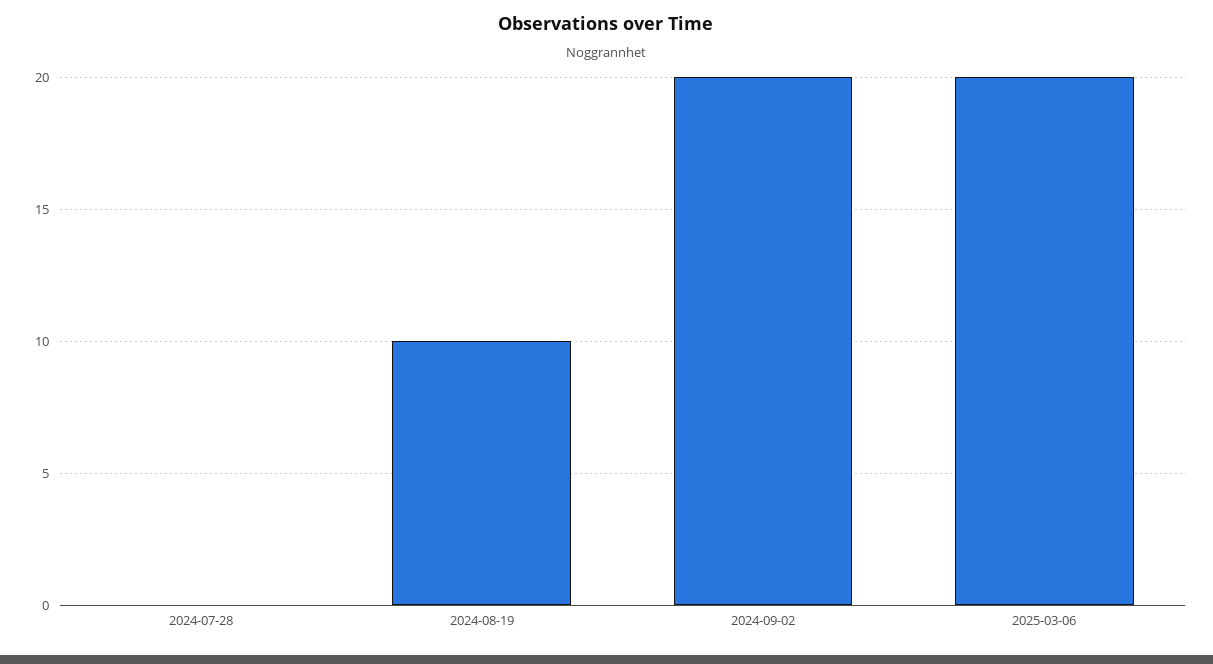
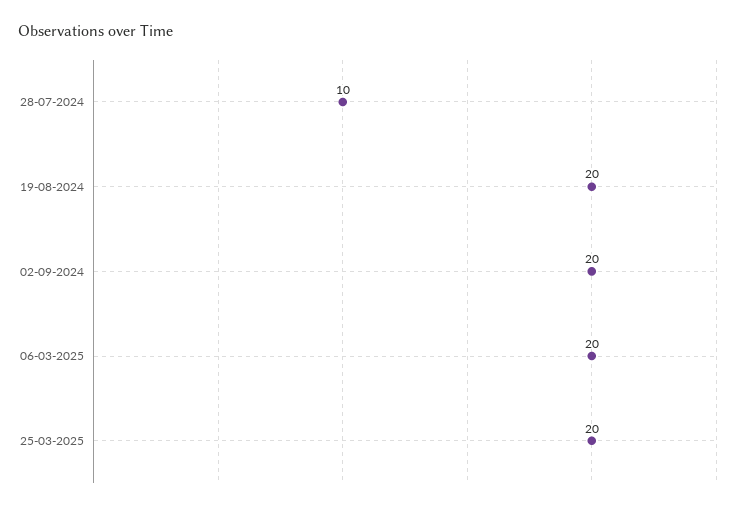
2024-07-28: 0 -> 10
2024-08-19: 10 -> 20
25-03-2025: none -> 20

